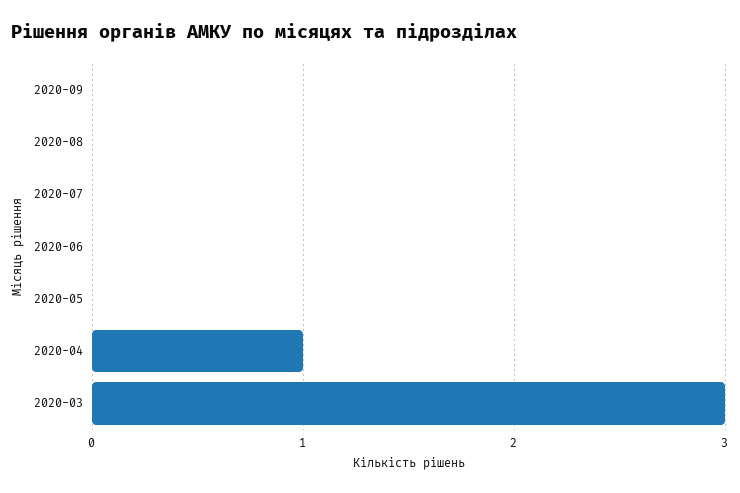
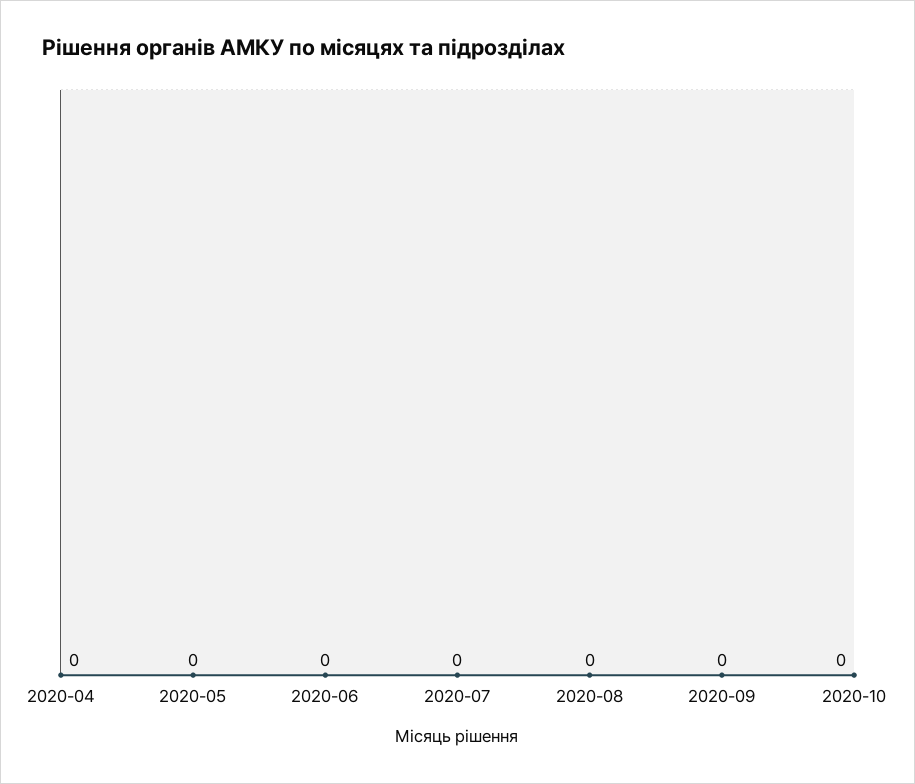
2020-04: 1 -> 0
2020-03: 3 -> none
2020-10: none -> 0

